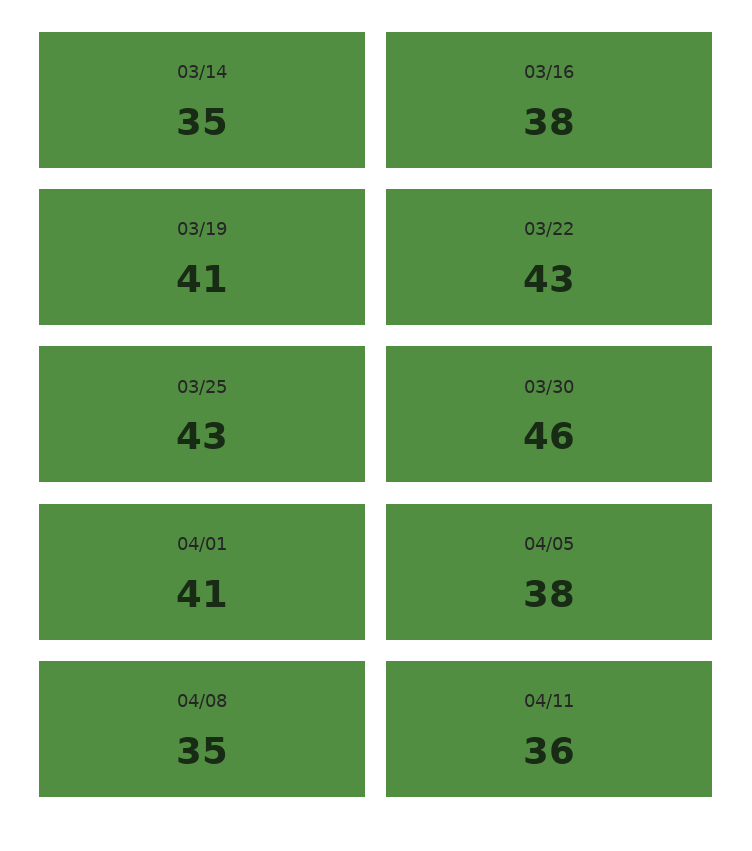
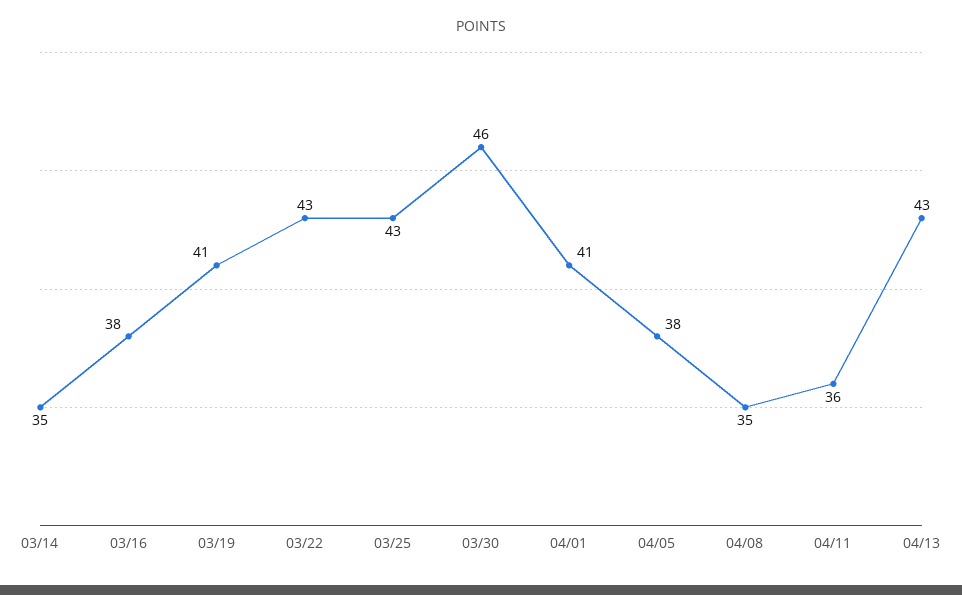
04/13: none -> 43

